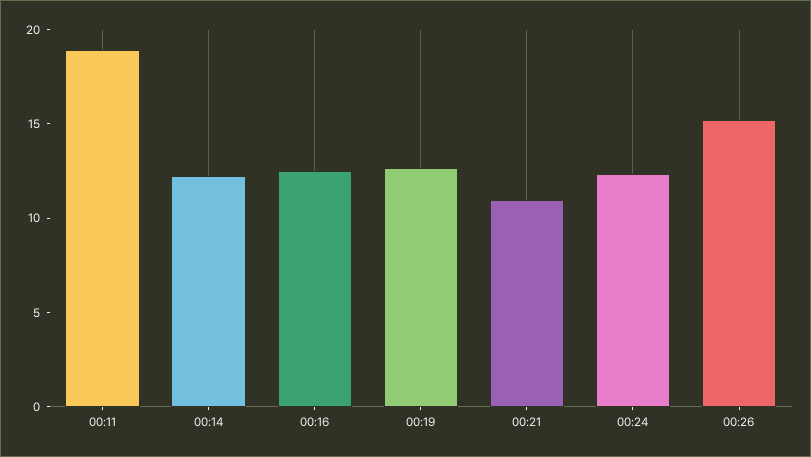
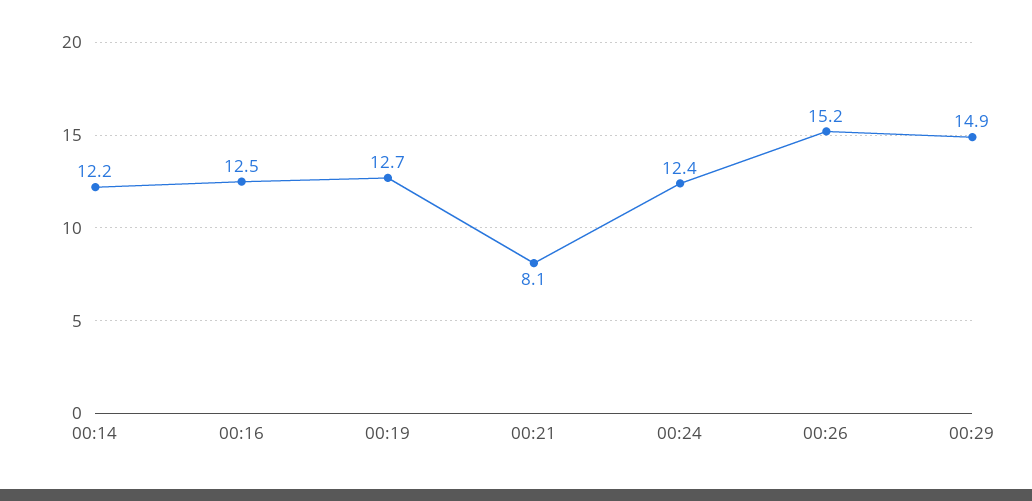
00:11: 19 -> none
00:21: 11 -> 8.1
00:29: none -> 14.9

